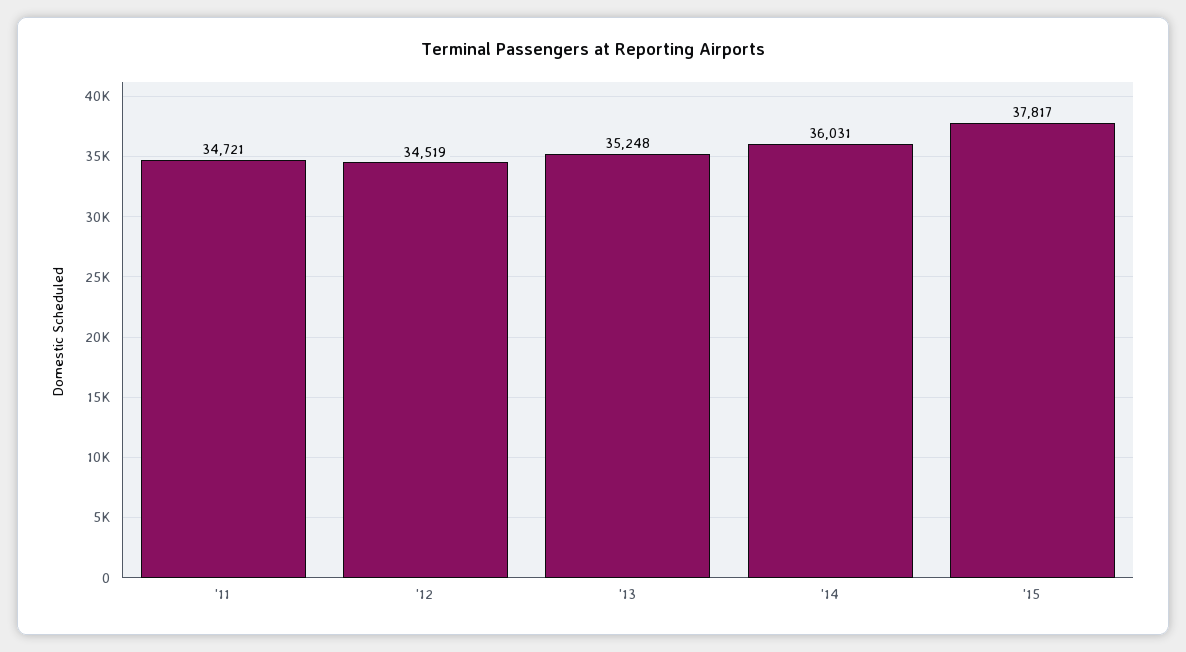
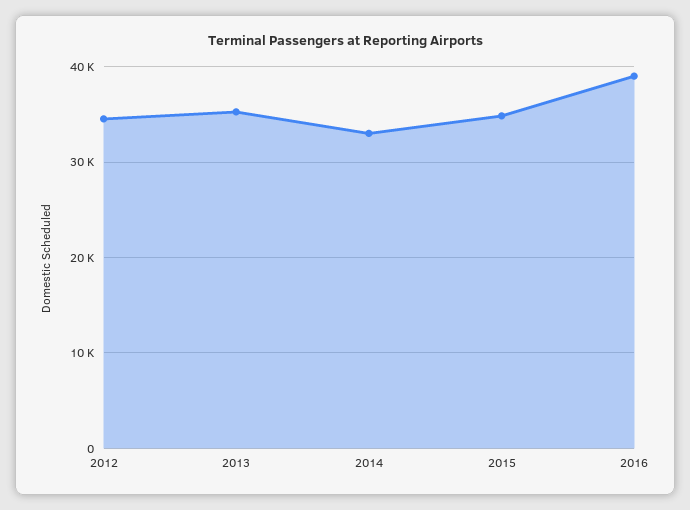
'11: 34721 -> none
'14: 36031 -> 33000
'15: 37817 -> 35000
2016: none -> 39000

